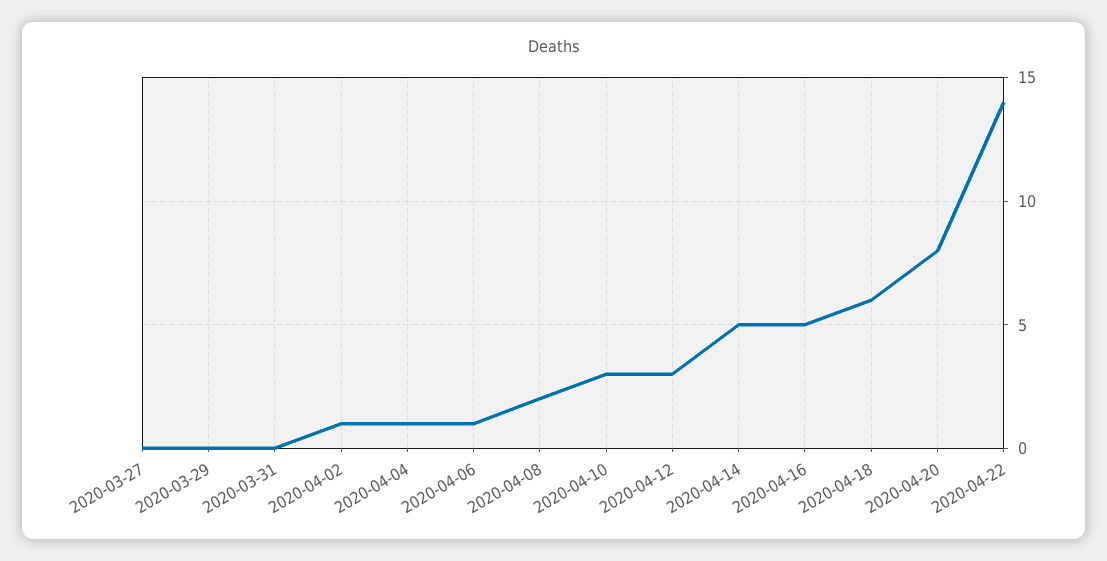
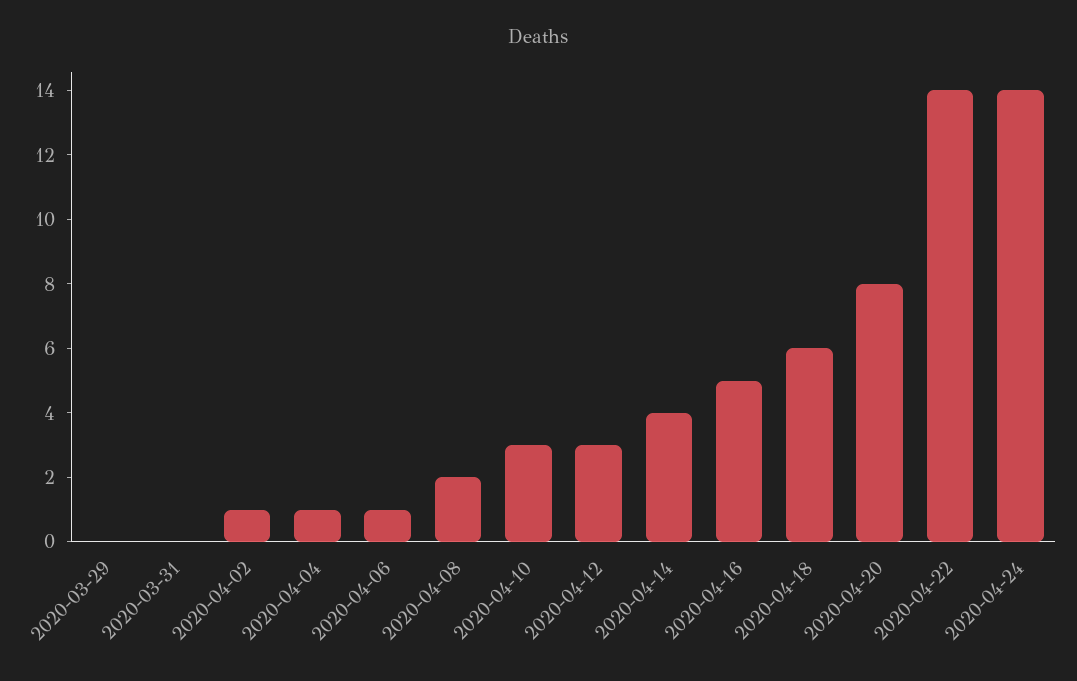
2020-03-27: 0 -> none
2020-04-14: 5 -> 4
2020-04-24: none -> 14

